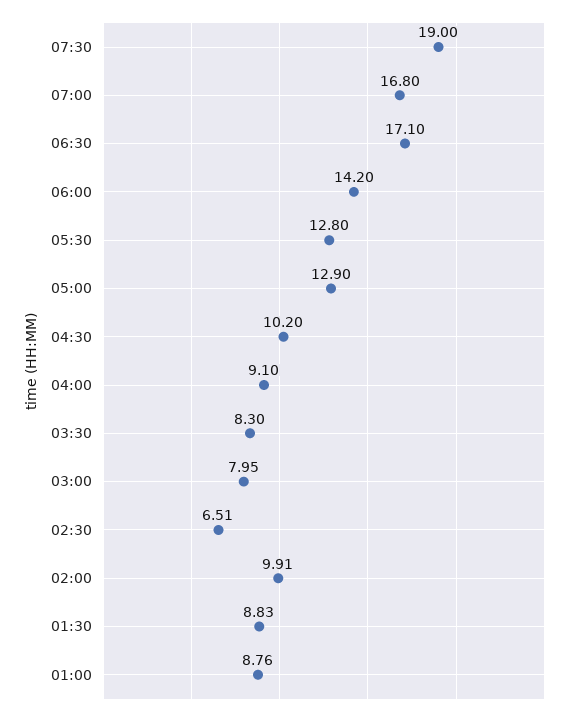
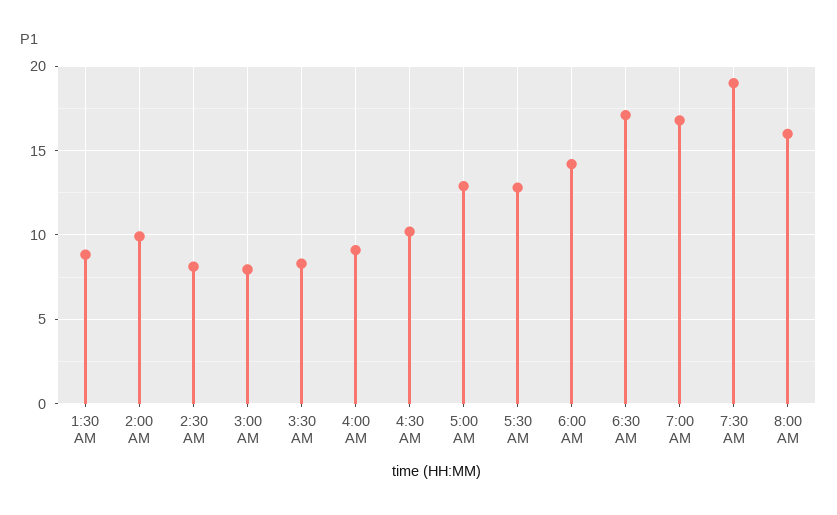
02:30: 6.51 -> 8
01:00: 8.76 -> none
8:00 AM: none -> 16

